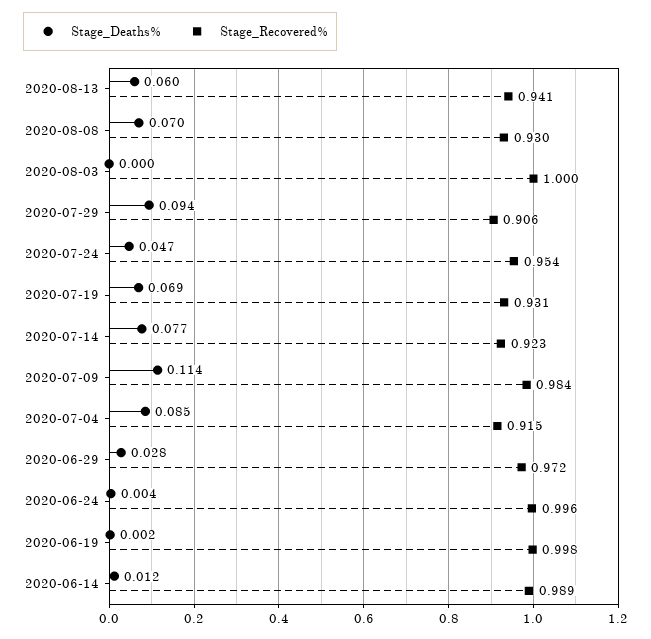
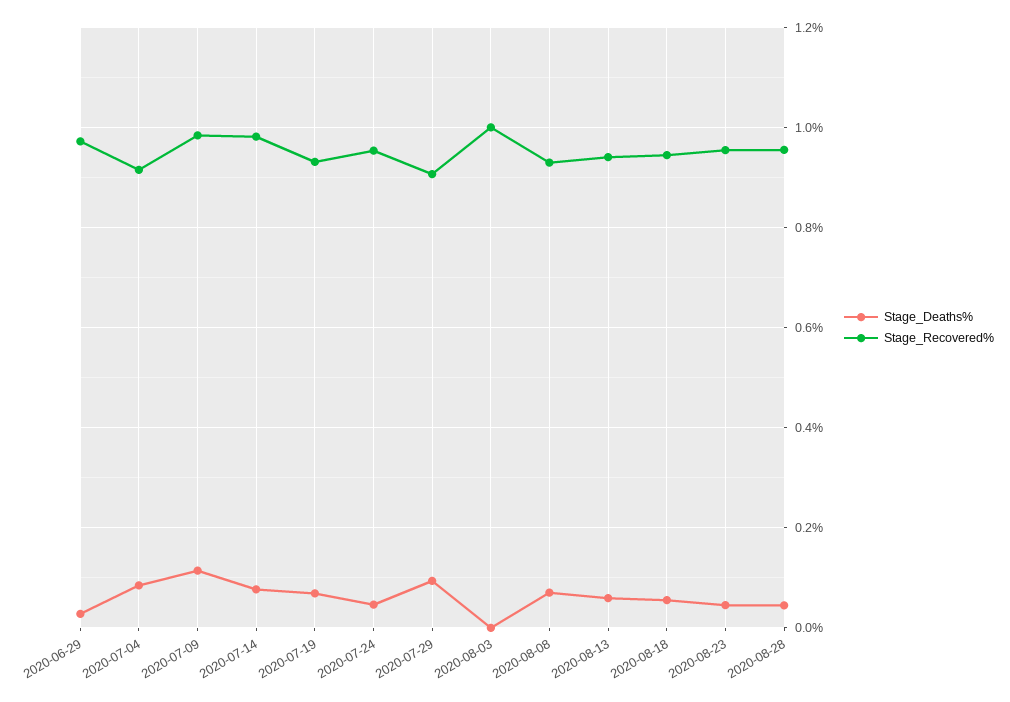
Stage_Recovered%, 2020-07-14: 0.923 -> 0.98
Stage_Deaths%, 2020-06-24: 0.004 -> none
Stage_Recovered%, 2020-06-24: 0.996 -> none
Stage_Deaths%, 2020-06-19: 0.002 -> none
Stage_Recovered%, 2020-06-19: 0.998 -> none
Stage_Deaths%, 2020-06-14: 0.012 -> none
Stage_Recovered%, 2020-06-14: 0.989 -> none
Stage_Deaths%, 2020-08-18: none -> 0.06
Stage_Recovered%, 2020-08-18: none -> 0.94
Stage_Deaths%, 2020-08-23: none -> 0.04
Stage_Recovered%, 2020-08-23: none -> 0.96
Stage_Deaths%, 2020-08-28: none -> 0.04
Stage_Recovered%, 2020-08-28: none -> 0.96

